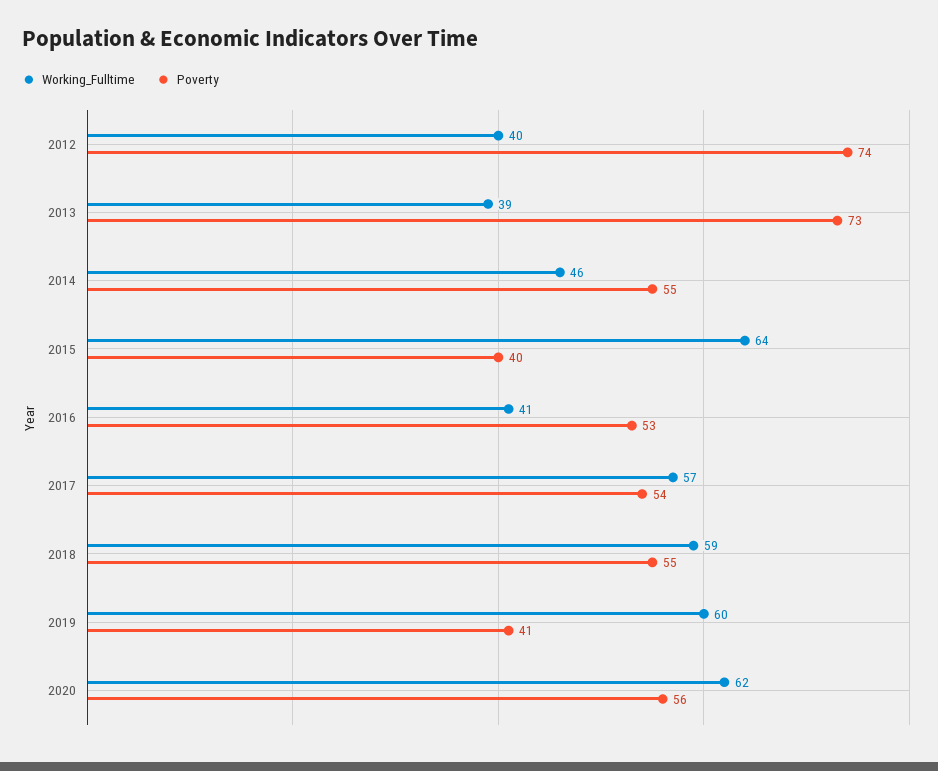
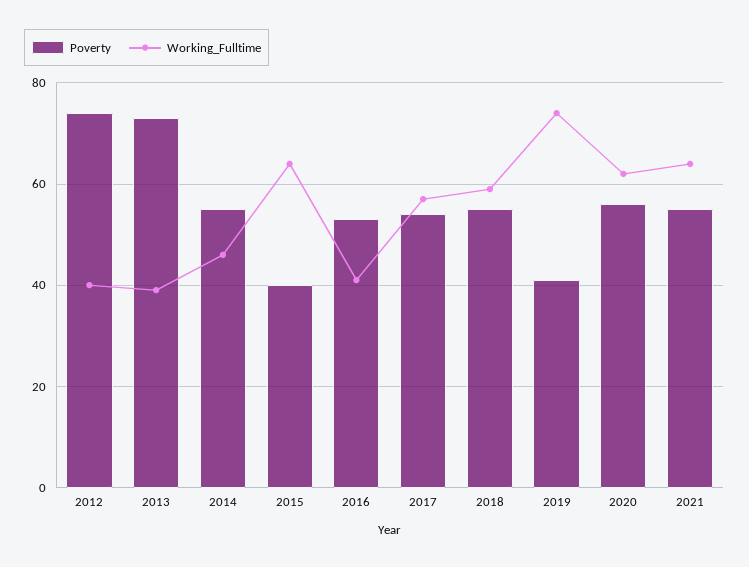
Working_Fulltime, 2019: 60 -> 75
Poverty, 2021: none -> 55
Working_Fulltime, 2021: none -> 65

